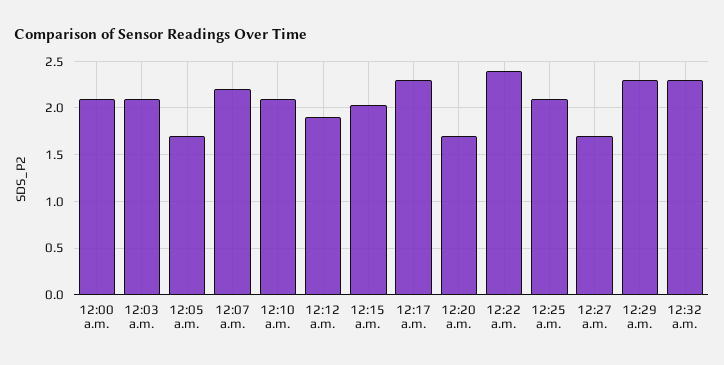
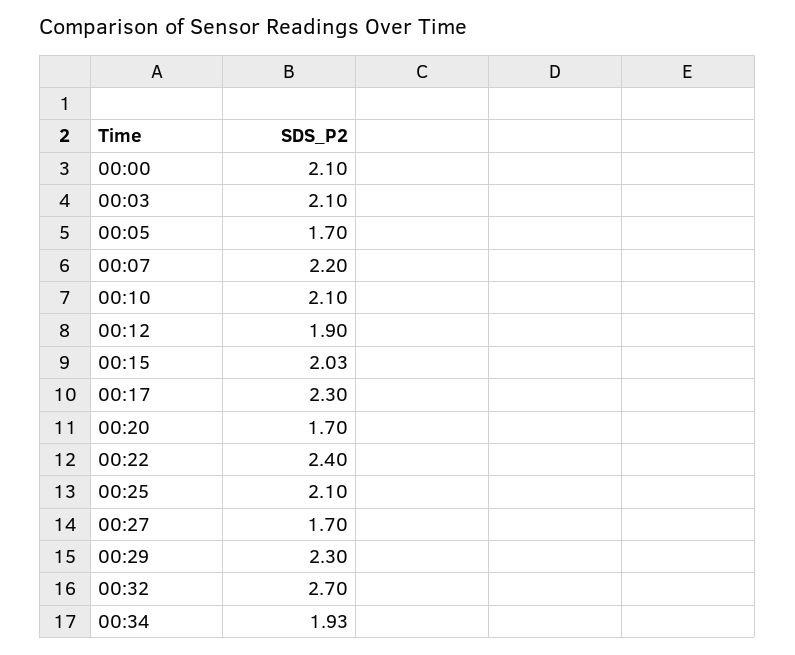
12:32 a.m.: 2.3 -> 2.7
00:34: none -> 1.93

